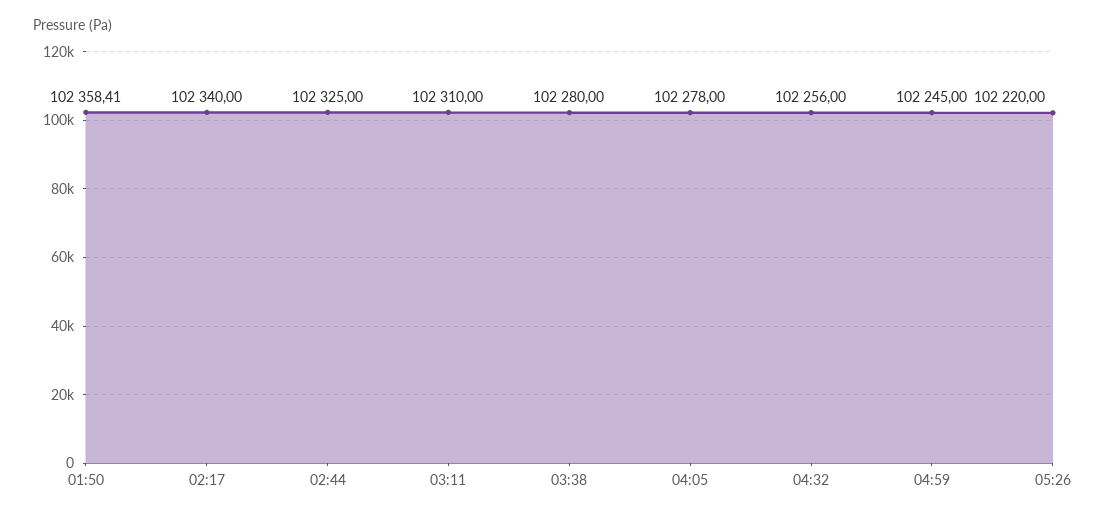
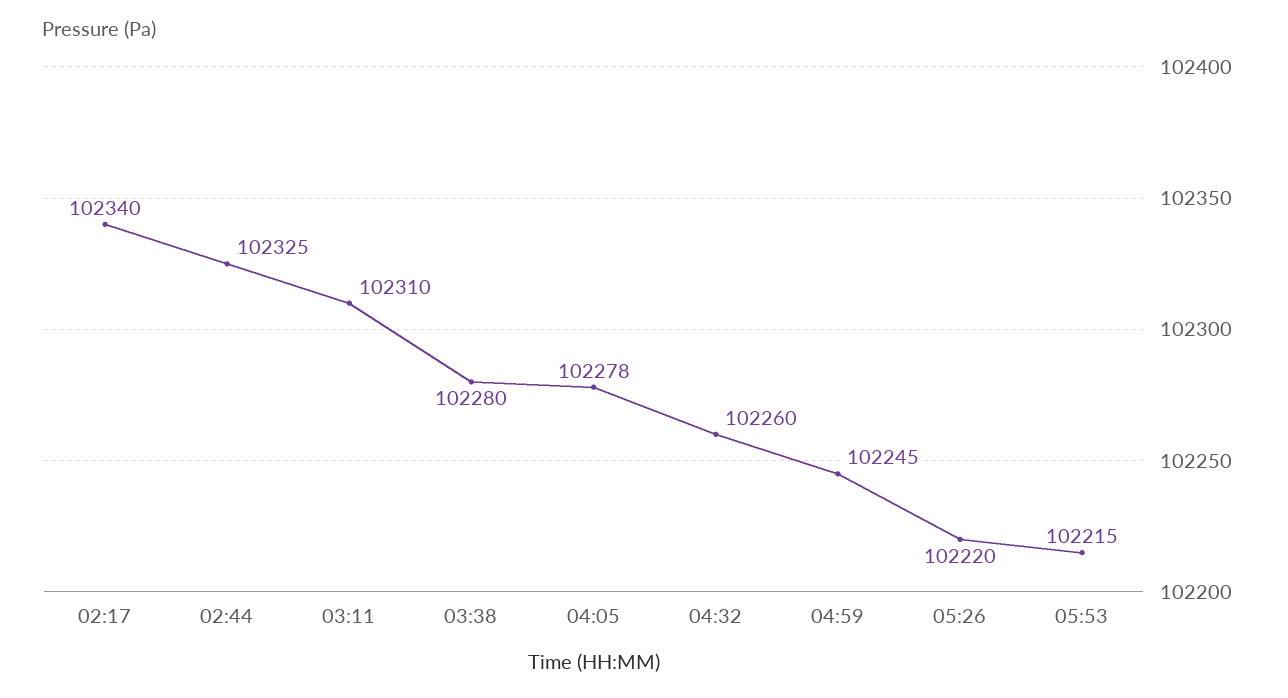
01:50: 102358.41 -> none
04:32: 102256 -> 102260
05:53: none -> 102215

